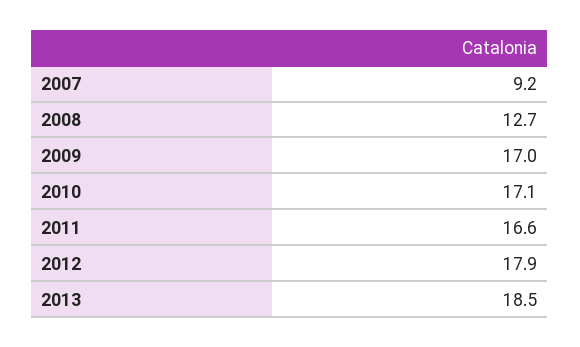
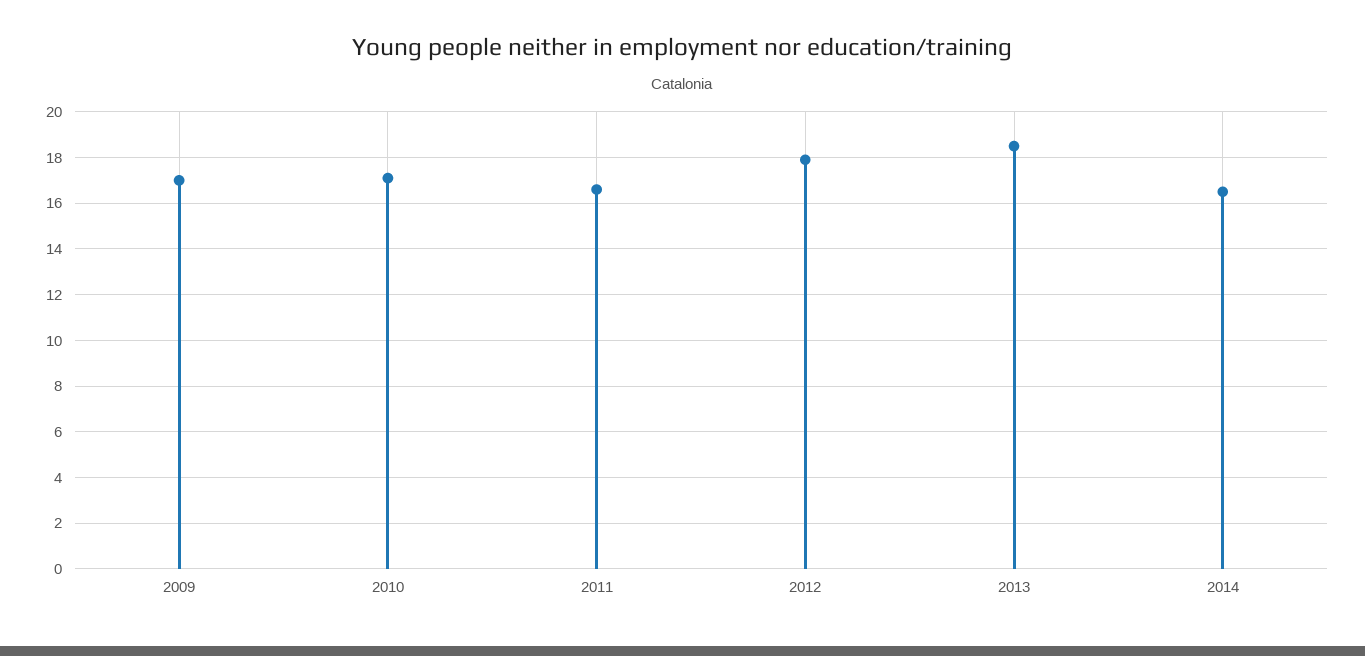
2007: 9.2 -> none
2008: 12.7 -> none
2014: none -> 16.5

